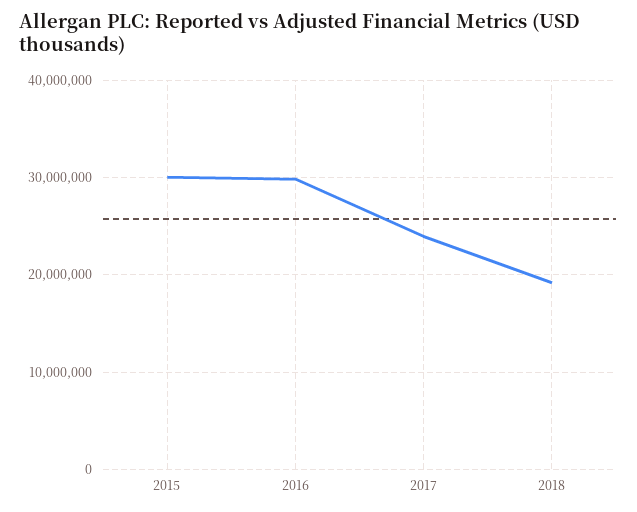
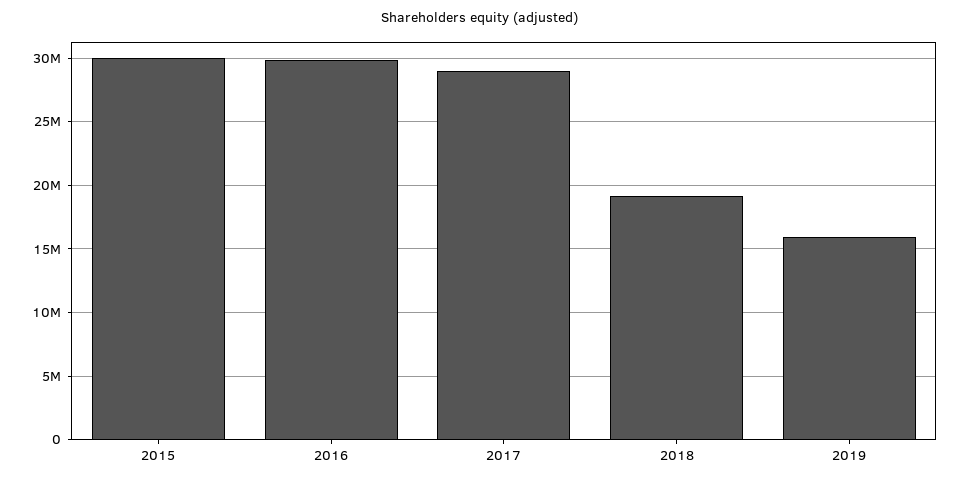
2017: 24000000 -> 29000000
2019: none -> 16000000

